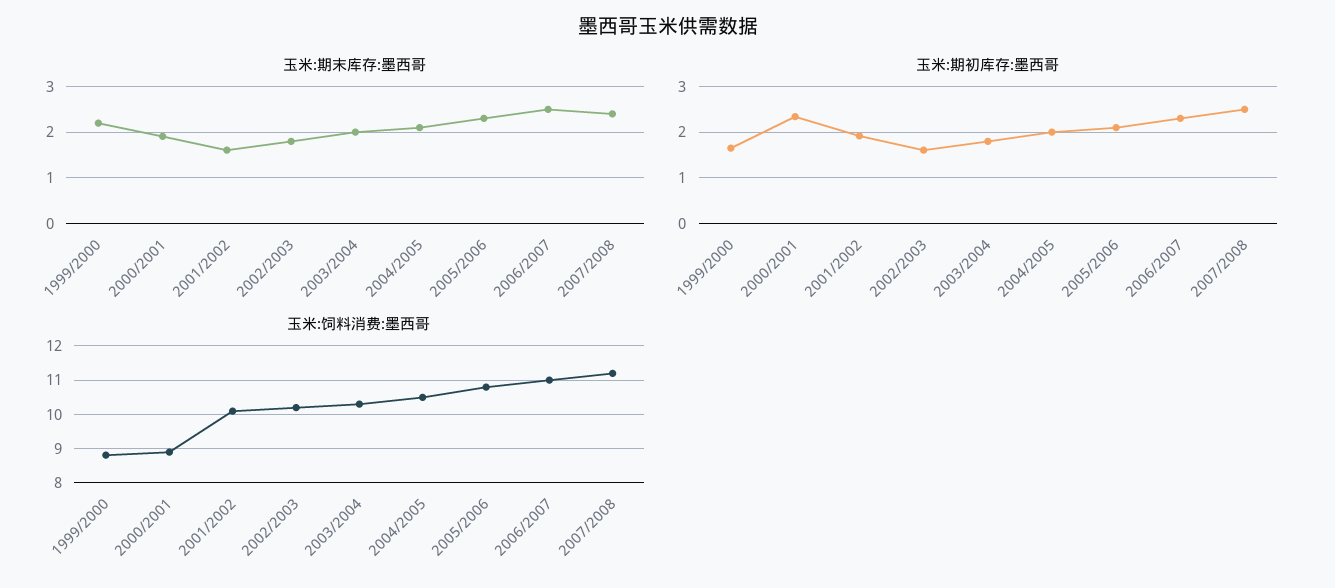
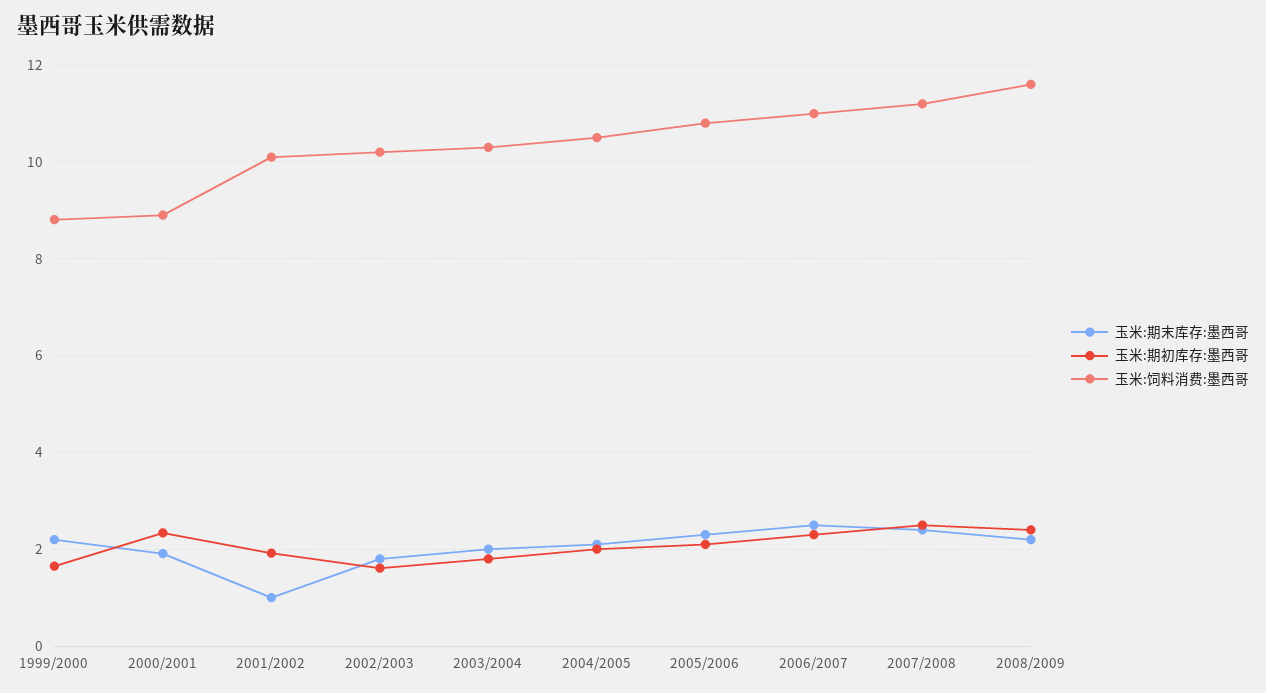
玉米:期末库存:墨西哥, 2001/2002: 1.6 -> 1
玉米:期末库存:墨西哥, 2008/2009: none -> 2.2
玉米:期初库存:墨西哥, 2008/2009: none -> 2.4
玉米:饲料消费:墨西哥, 2008/2009: none -> 11.6

